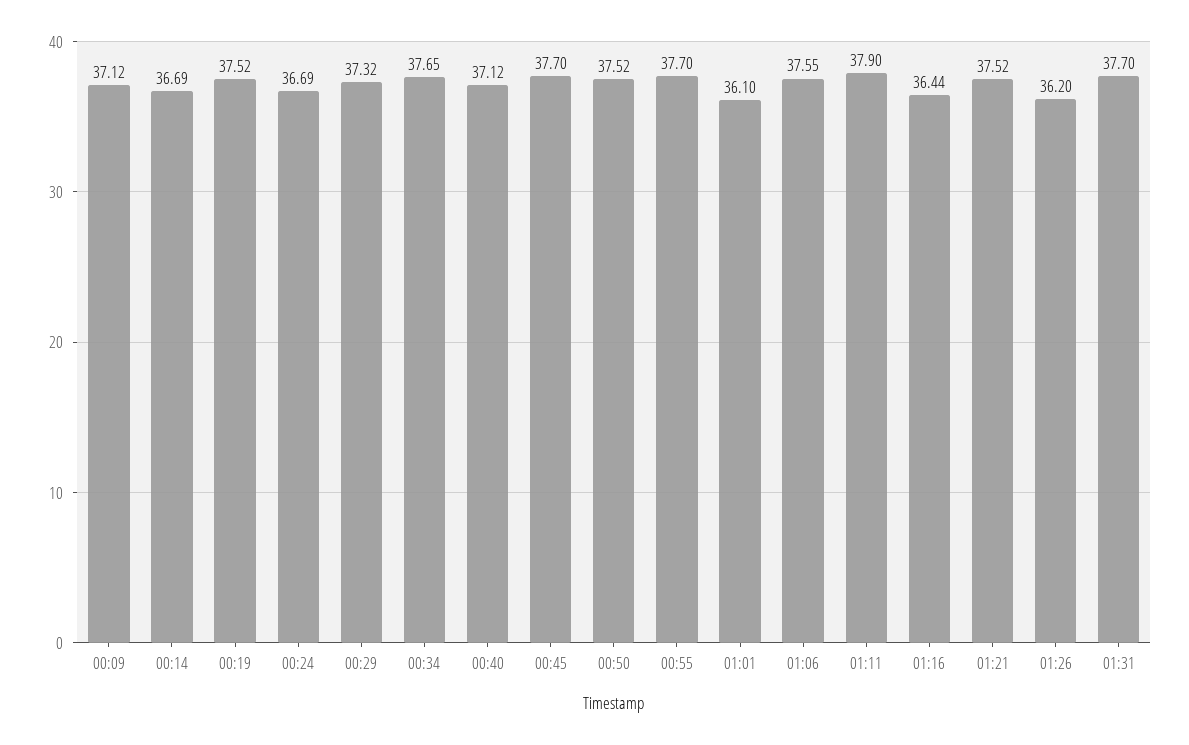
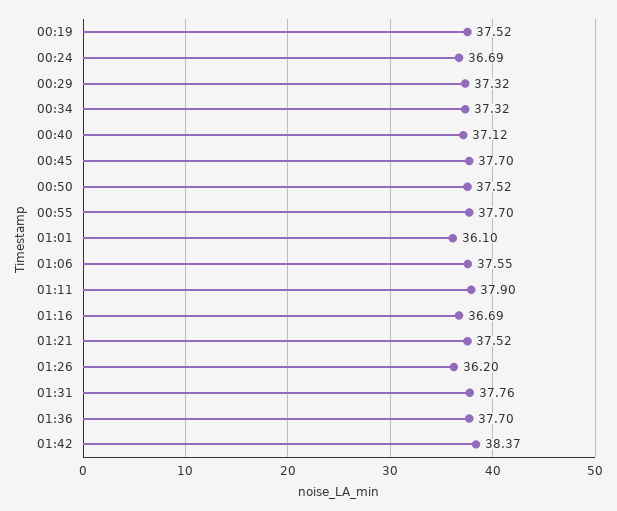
00:09: 37.12 -> none
00:14: 36.69 -> none
00:34: 37.65 -> 37.32
01:16: 36.44 -> 36.69
01:31: 37.7 -> 37.76
01:36: none -> 37.7
01:42: none -> 38.37

